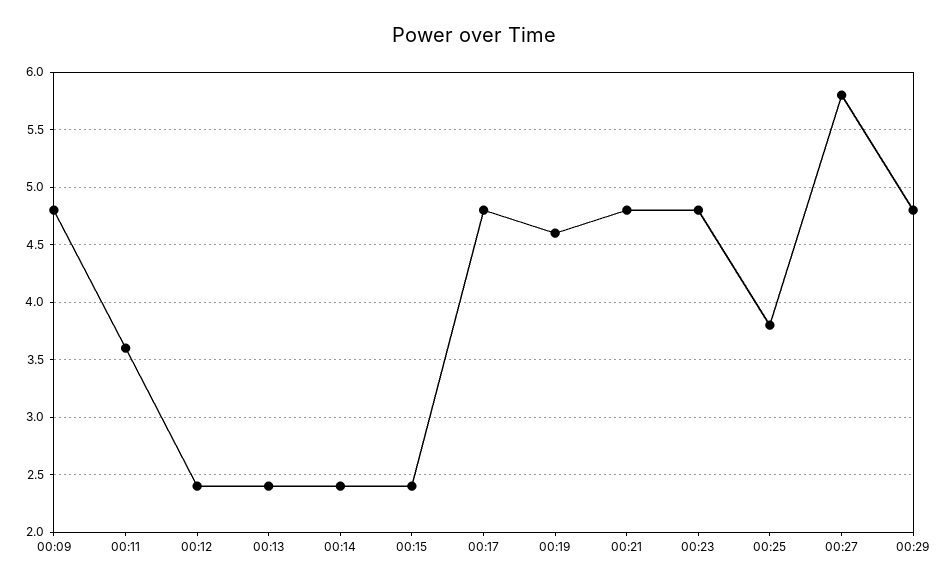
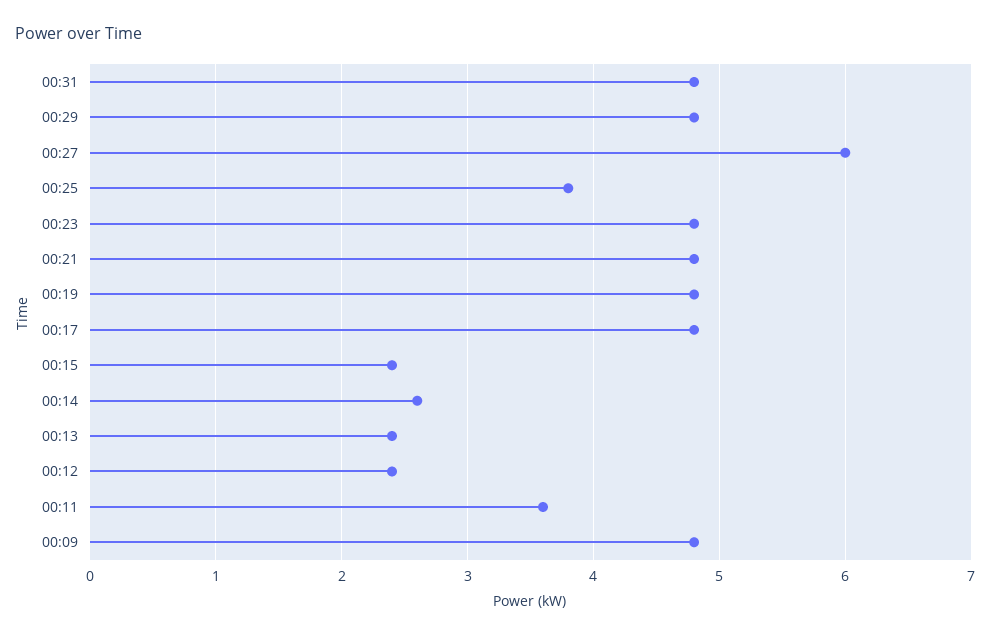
00:14: 2.4 -> 2.6
00:19: 4.6 -> 4.8
00:27: 5.8 -> 6
00:31: none -> 4.8

